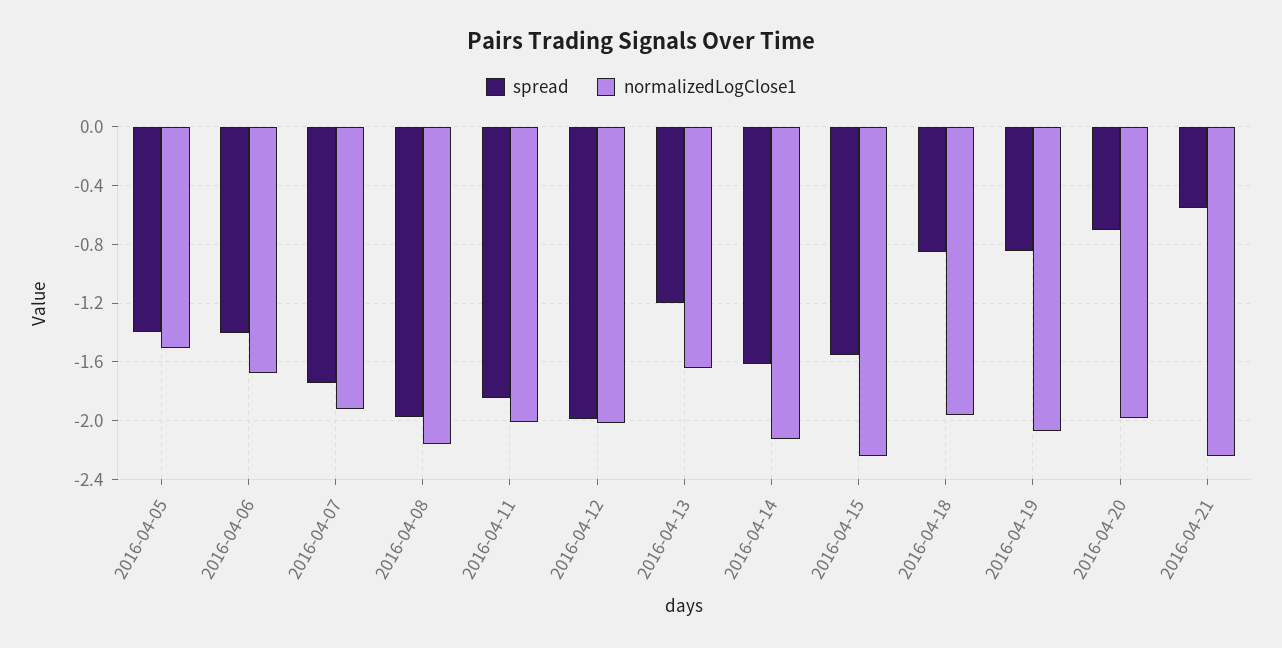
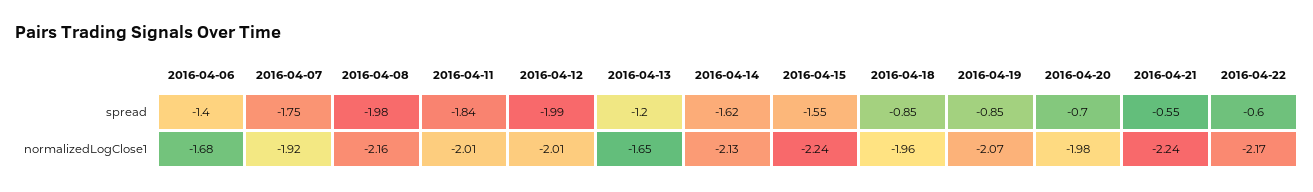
spread, 2016-04-05: -1.4 -> none
normalizedLogClose1, 2016-04-05: -1.5 -> none
spread, 2016-04-22: none -> -0.6
normalizedLogClose1, 2016-04-22: none -> -2.17

